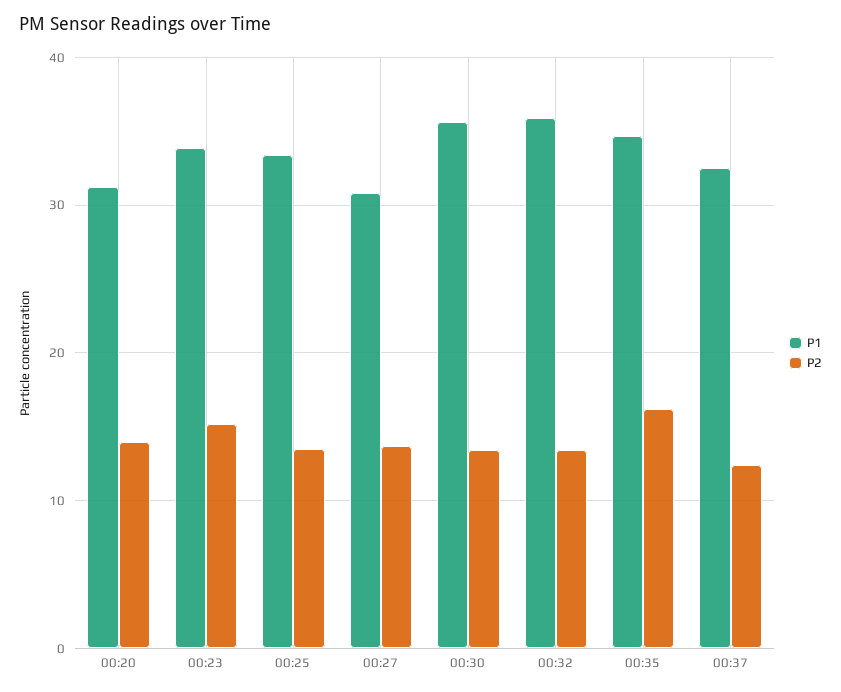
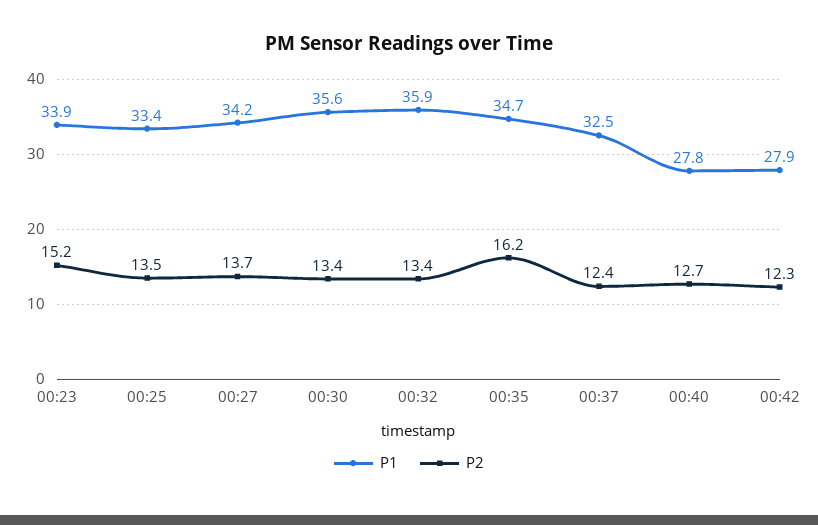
P1, 00:20: 31 -> none
P2, 00:20: 14 -> none
P1, 00:27: 31 -> 34.2
P1, 00:40: none -> 27.8
P2, 00:40: none -> 12.7
P1, 00:42: none -> 27.9
P2, 00:42: none -> 12.3

